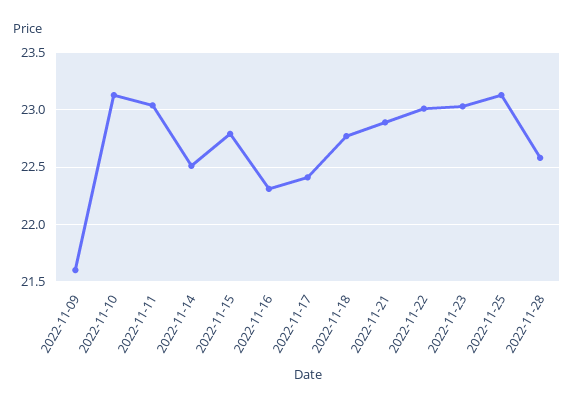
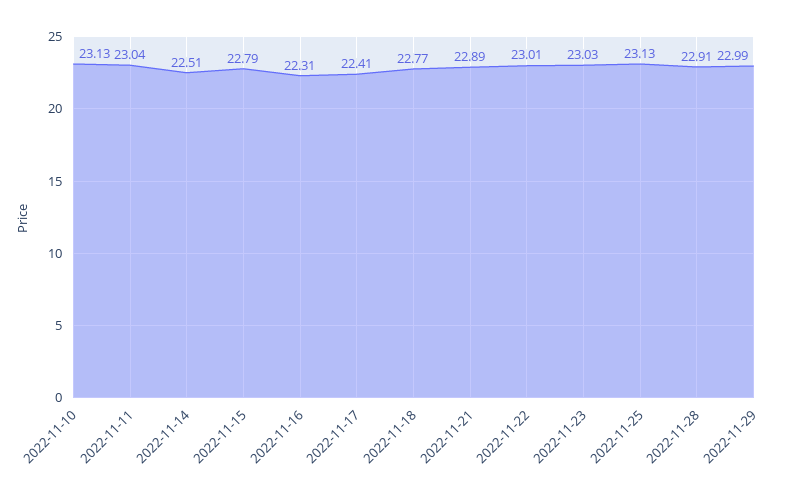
2022-11-09: 21.6 -> none
2022-11-28: 22.6 -> 22.91
2022-11-29: none -> 22.99

